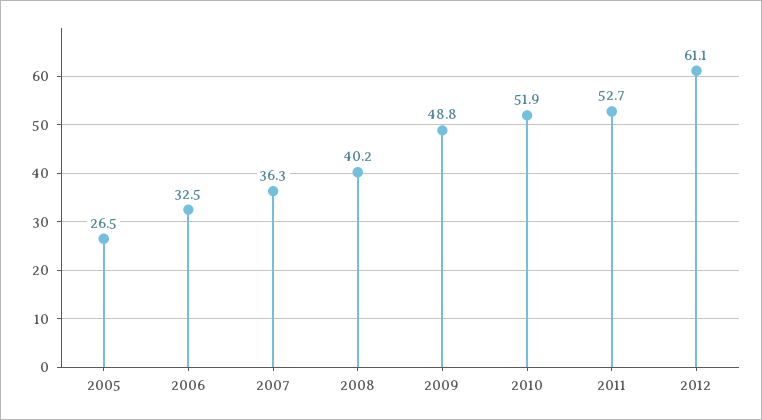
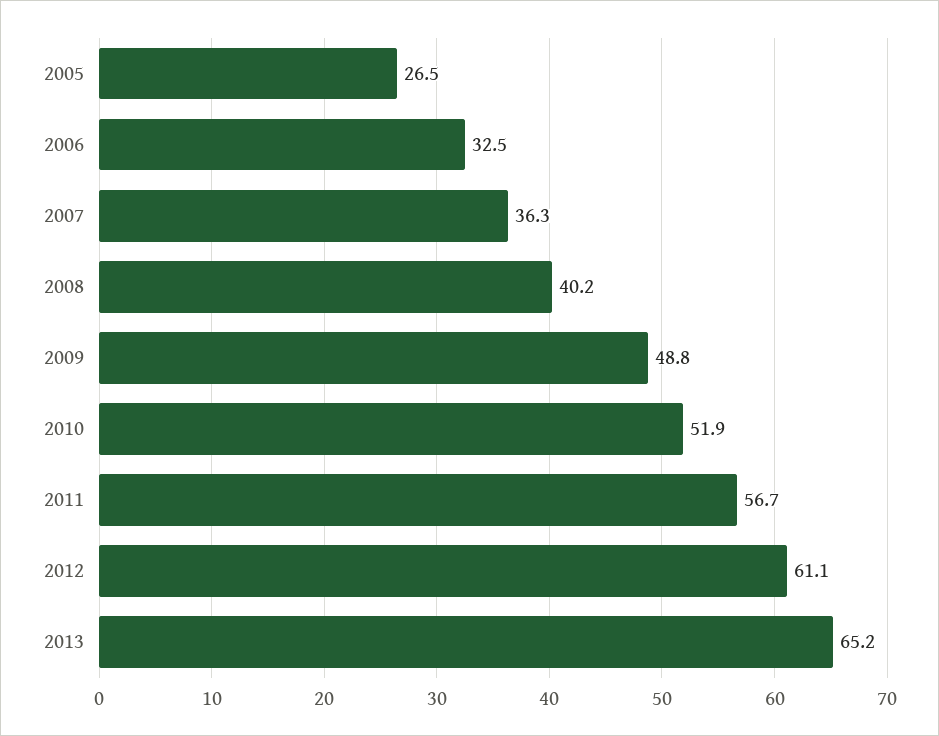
2011: 52.7 -> 56.7
2013: none -> 65.2

